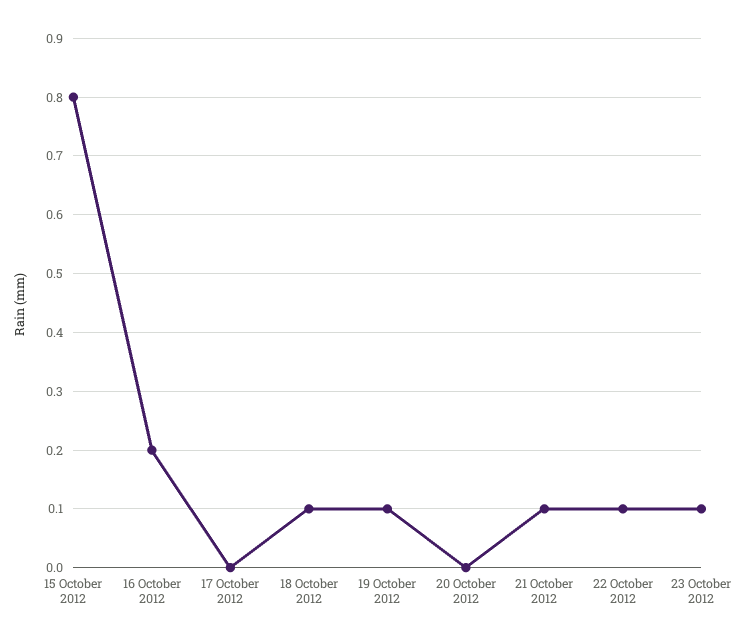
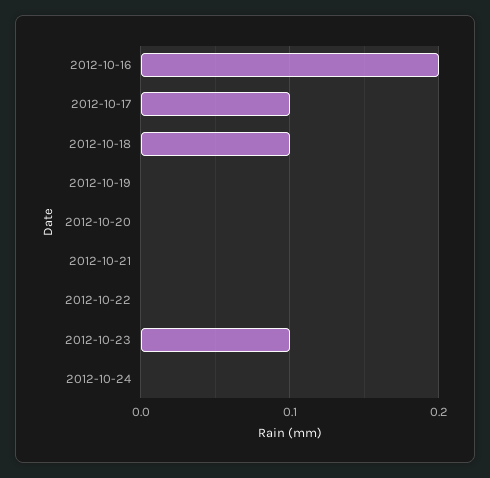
15 October 2012: 0.8 -> none
17 October 2012: 0 -> 0.1
19 October 2012: 0.1 -> 0
21 October 2012: 0.1 -> 0
22 October 2012: 0.1 -> 0
2012-10-24: none -> 0

